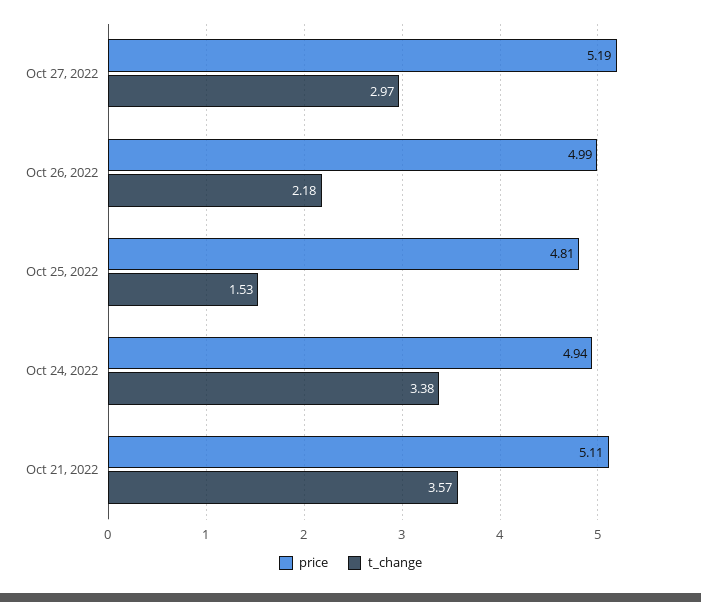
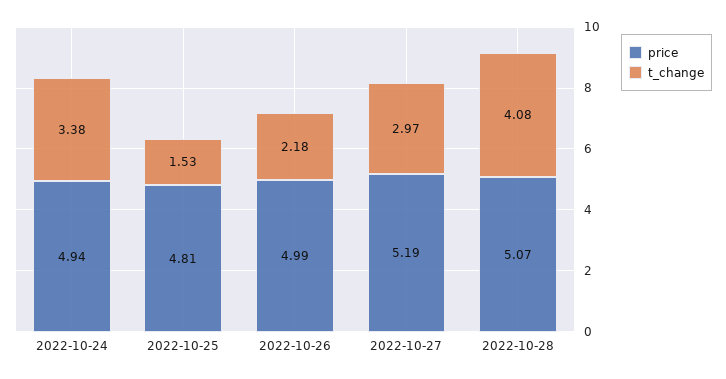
price, Oct 21, 2022: 5.11 -> none
t_change, Oct 21, 2022: 3.57 -> none
price, 2022-10-28: none -> 5.07
t_change, 2022-10-28: none -> 4.08

